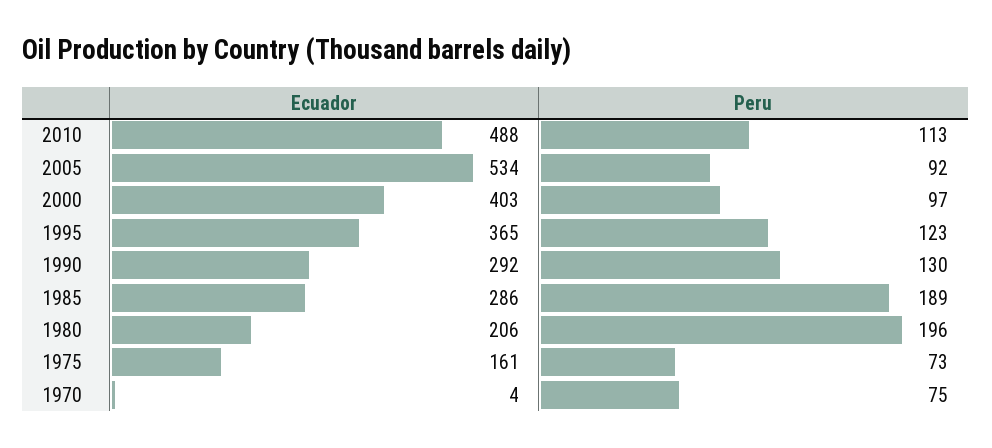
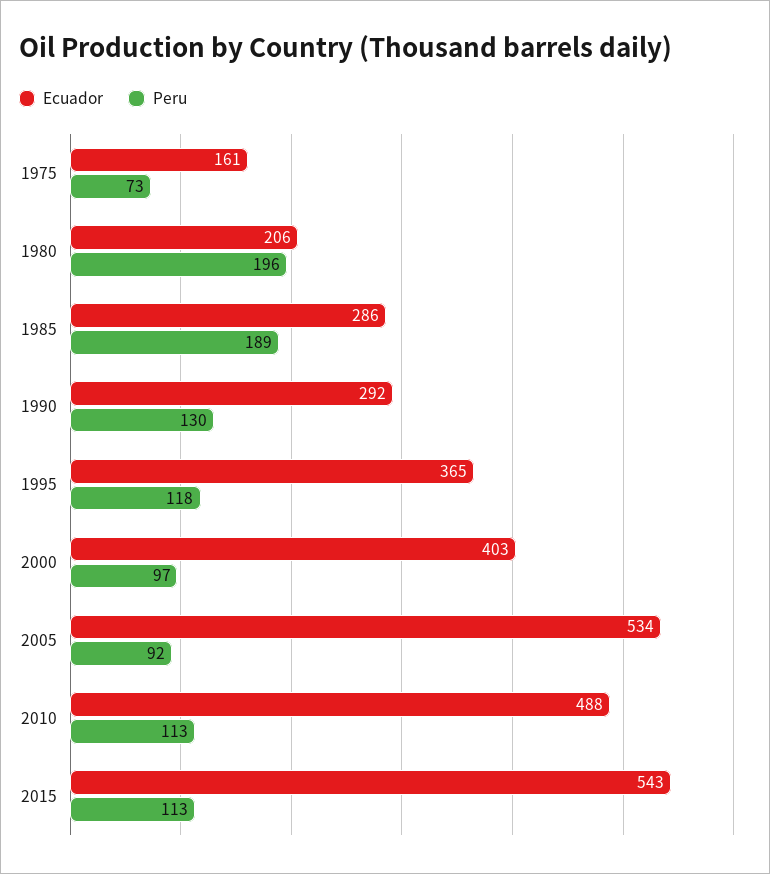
Peru, 1995: 123 -> 118
Ecuador, 1970: 4 -> none
Peru, 1970: 75 -> none
Ecuador, 2015: none -> 543
Peru, 2015: none -> 113

